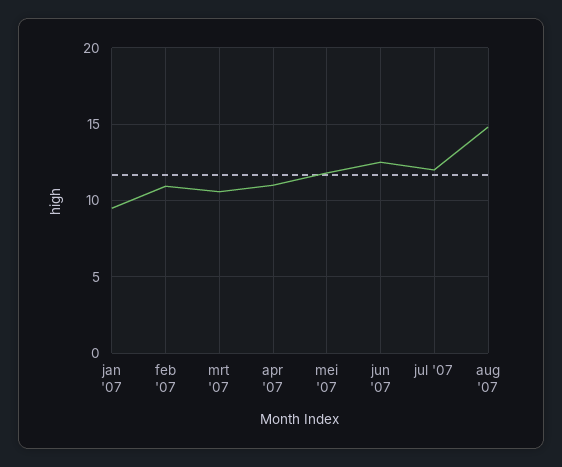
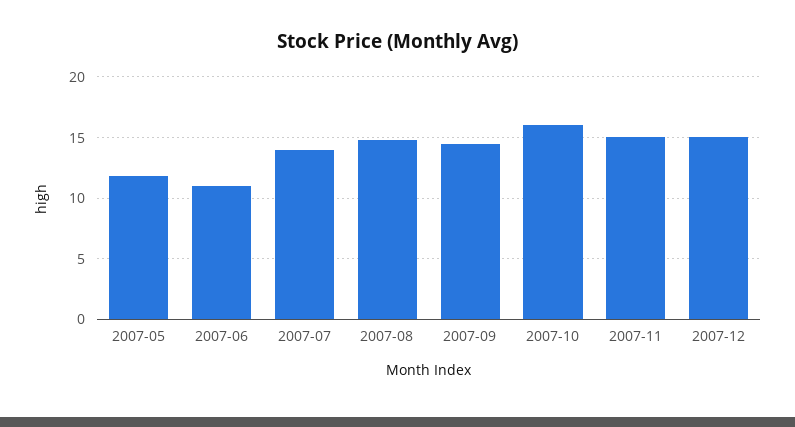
jan '07: 9.5 -> none
feb '07: 11 -> none
mrt '07: 10.5 -> none
apr '07: 11 -> none
jun '07: 12.5 -> 11
jul '07: 12 -> 14
2007-09: none -> 14.5
2007-10: none -> 16
2007-11: none -> 15
2007-12: none -> 15

